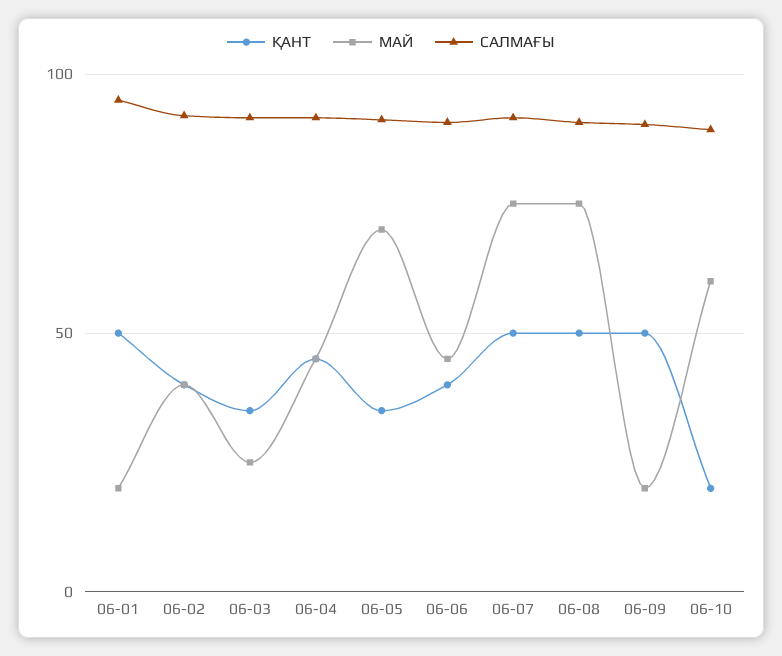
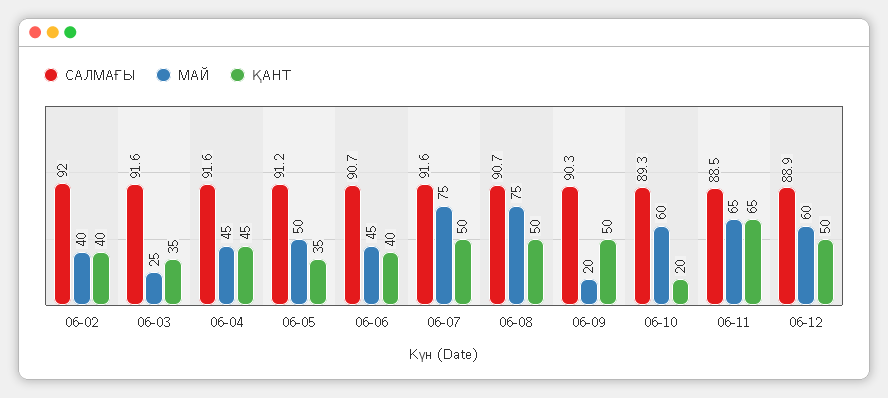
ҚАНТ, 06-01: 50 -> none
МАЙ, 06-01: 20 -> none
САЛМАҒЫ, 06-01: 95 -> none
МАЙ, 06-05: 70 -> 50
САЛМАҒЫ, 06-11: none -> 88.5
МАЙ, 06-11: none -> 65
ҚАНТ, 06-11: none -> 65
САЛМАҒЫ, 06-12: none -> 88.9
МАЙ, 06-12: none -> 60
ҚАНТ, 06-12: none -> 50

